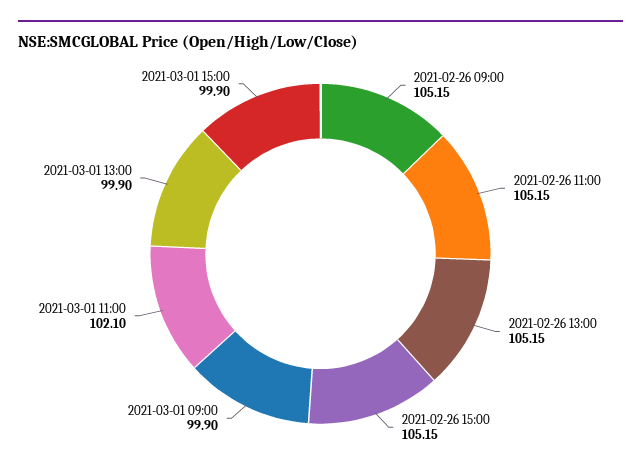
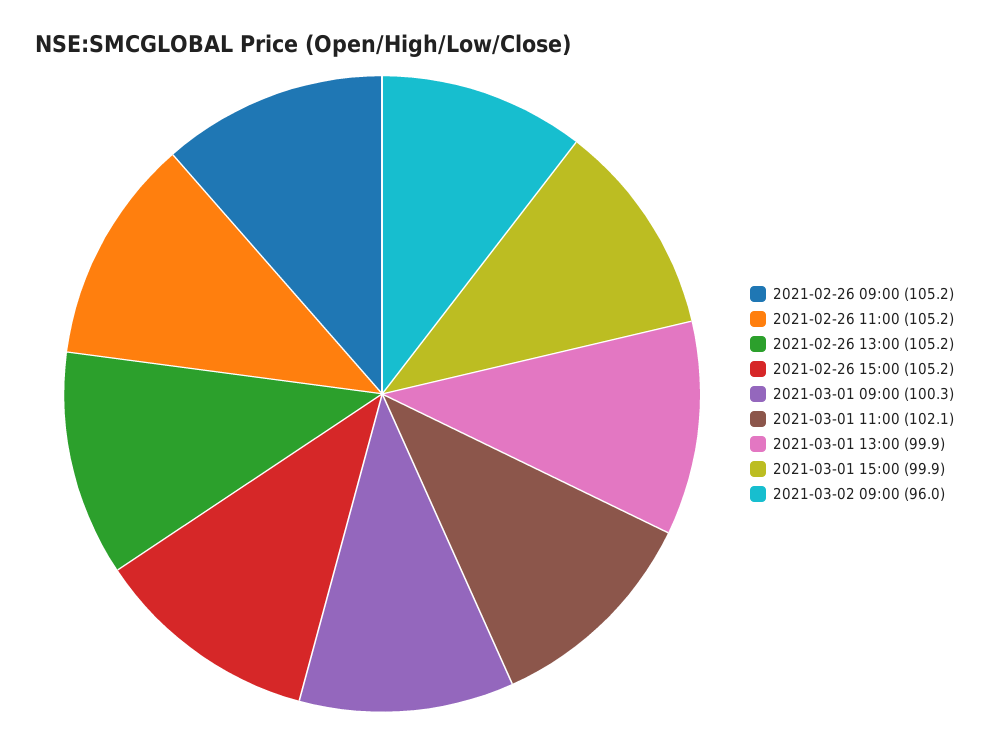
2021-03-01 09:00: 99.9 -> 100.3
2021-03-02 09:00: none -> 96

